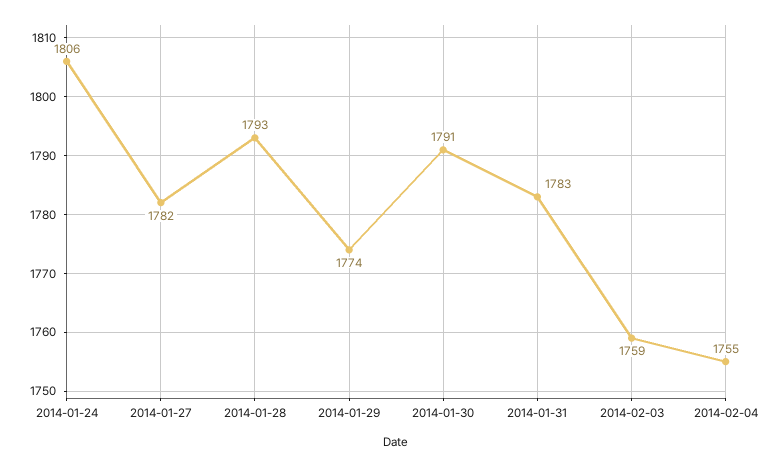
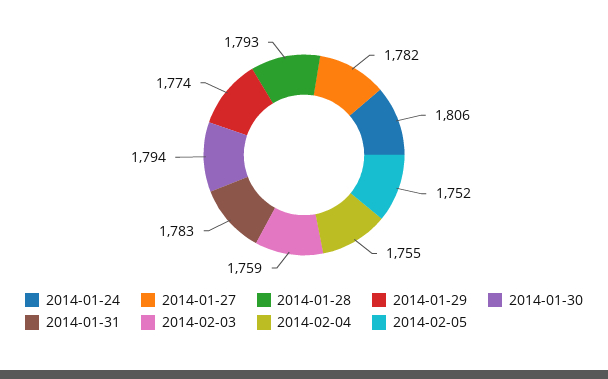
2014-01-30: 1791 -> 1794
2014-02-05: none -> 1752

